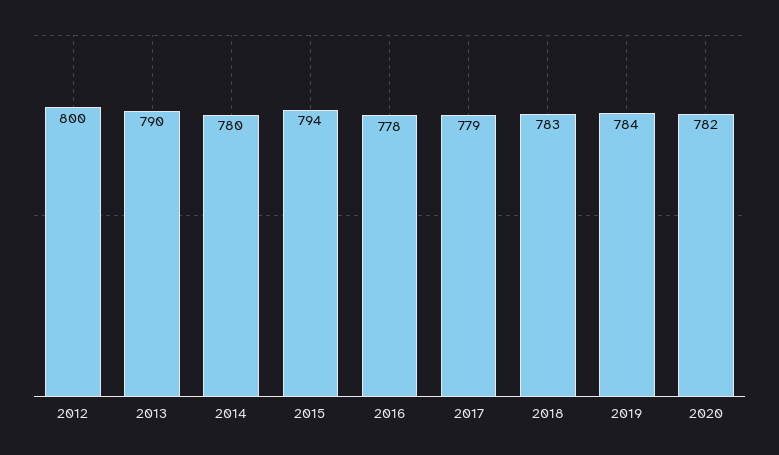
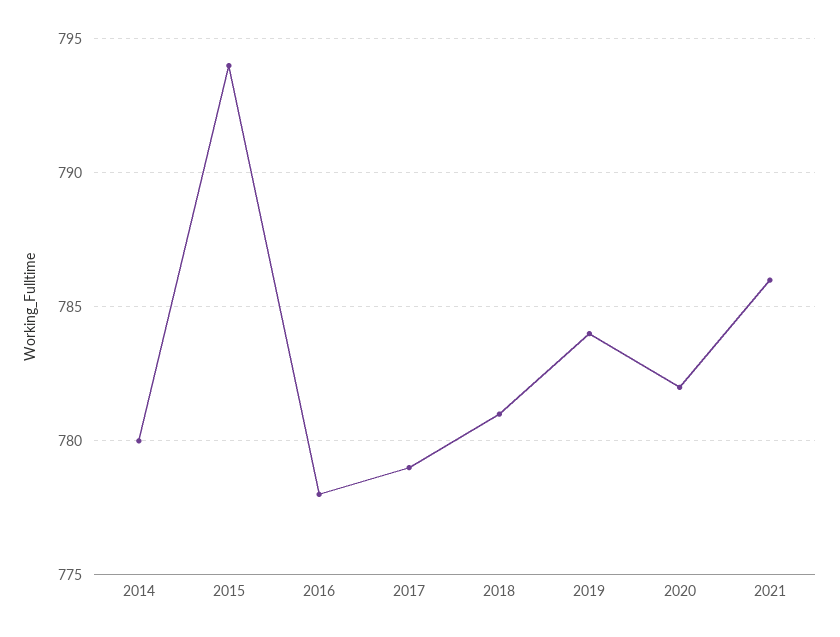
2012: 800 -> none
2013: 790 -> none
2018: 783 -> 781
2021: none -> 786

